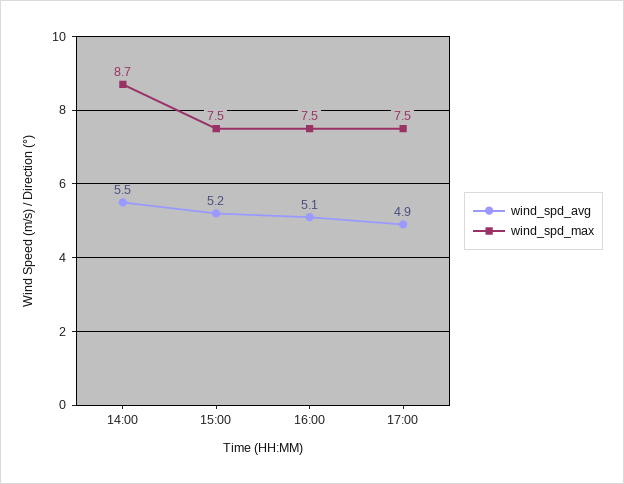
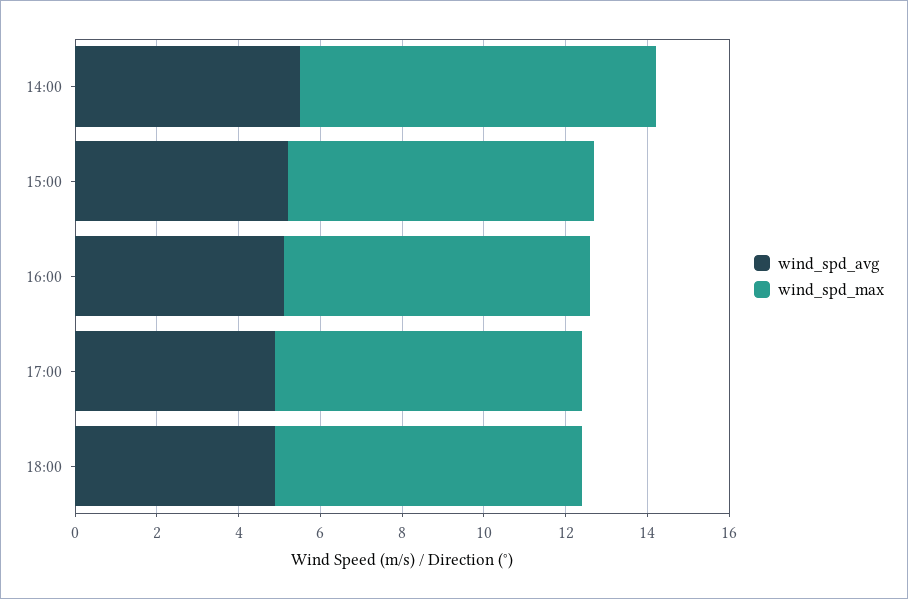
wind_spd_avg, 18:00: none -> 5
wind_spd_max, 18:00: none -> 7.5

